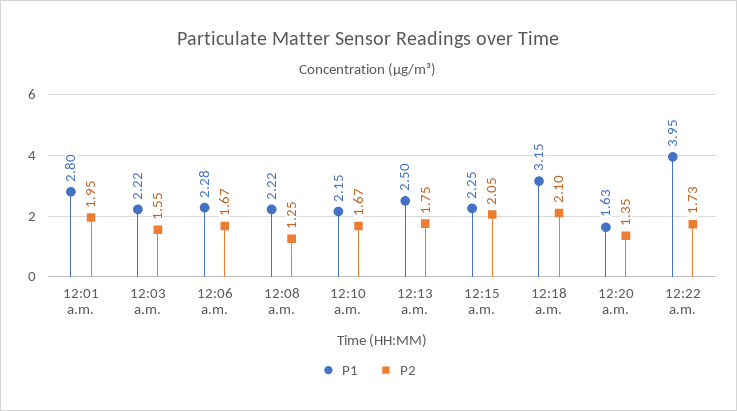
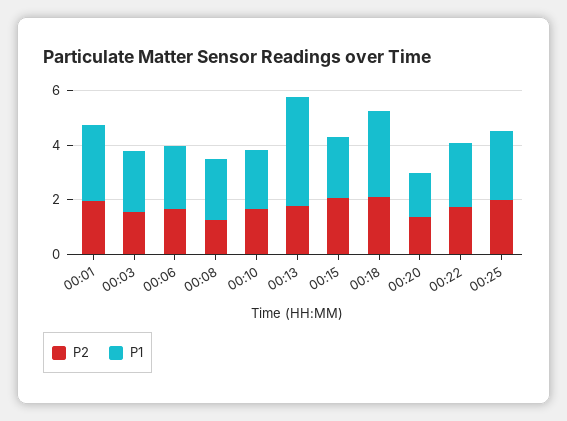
P1, 12:13 a.m.: 2.5 -> 4
P1, 12:22 a.m.: 3.95 -> 2.5
P2, 00:25: none -> 2
P1, 00:25: none -> 2.5

